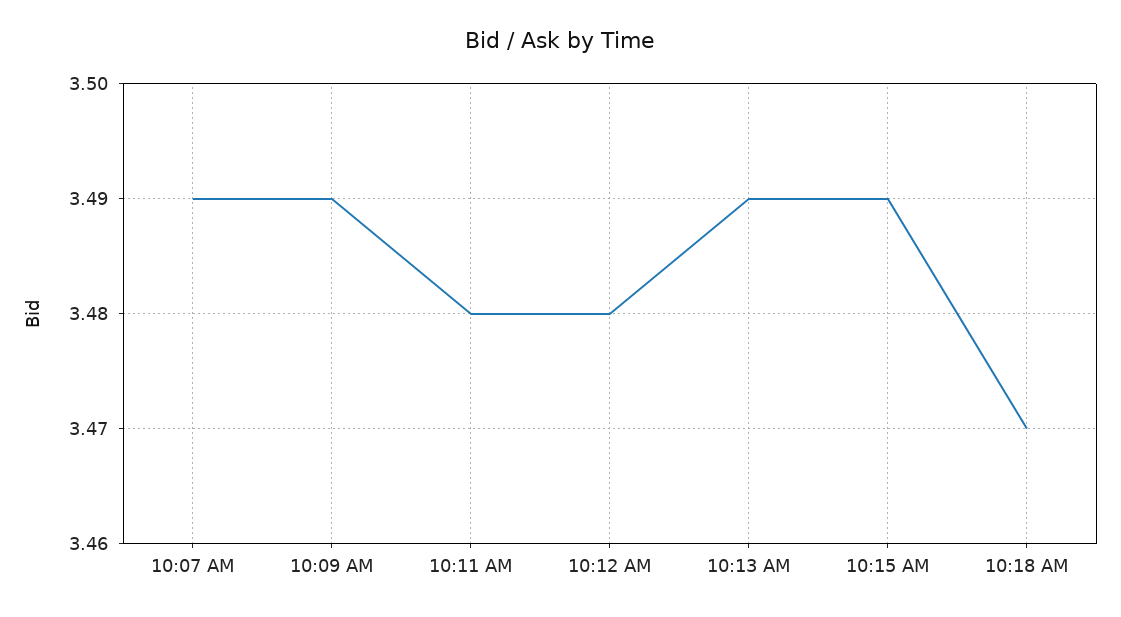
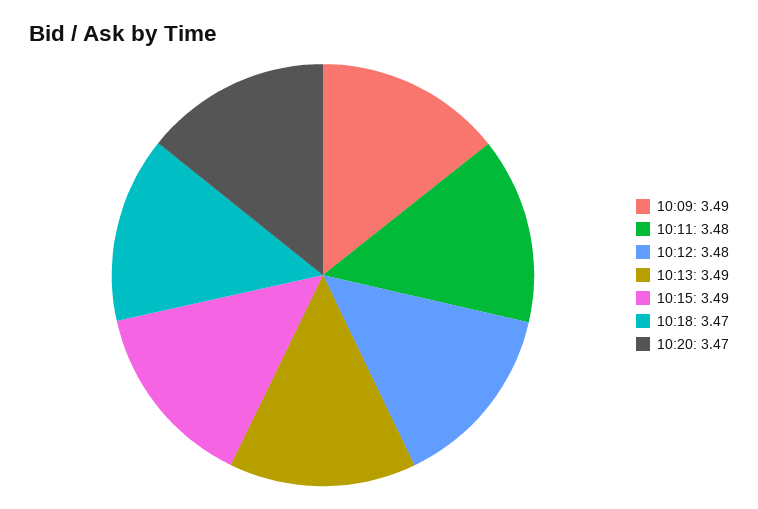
10:07 AM: 3.49 -> none
10:20: none -> 3.47

